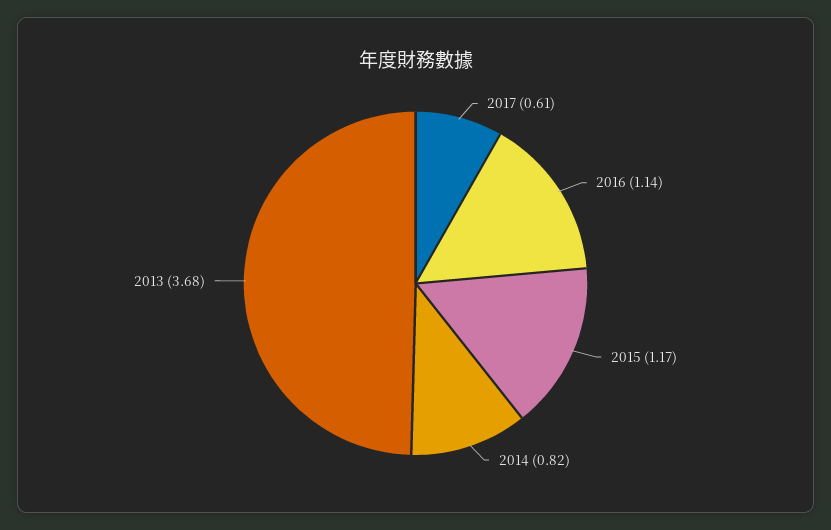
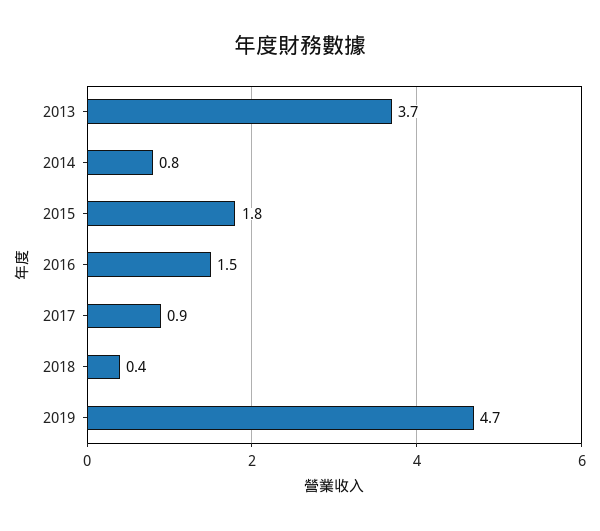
2017: 0.61 -> 0.9
2016: 1.14 -> 1.5
2015: 1.17 -> 1.8
2018: none -> 0.4
2019: none -> 4.7

